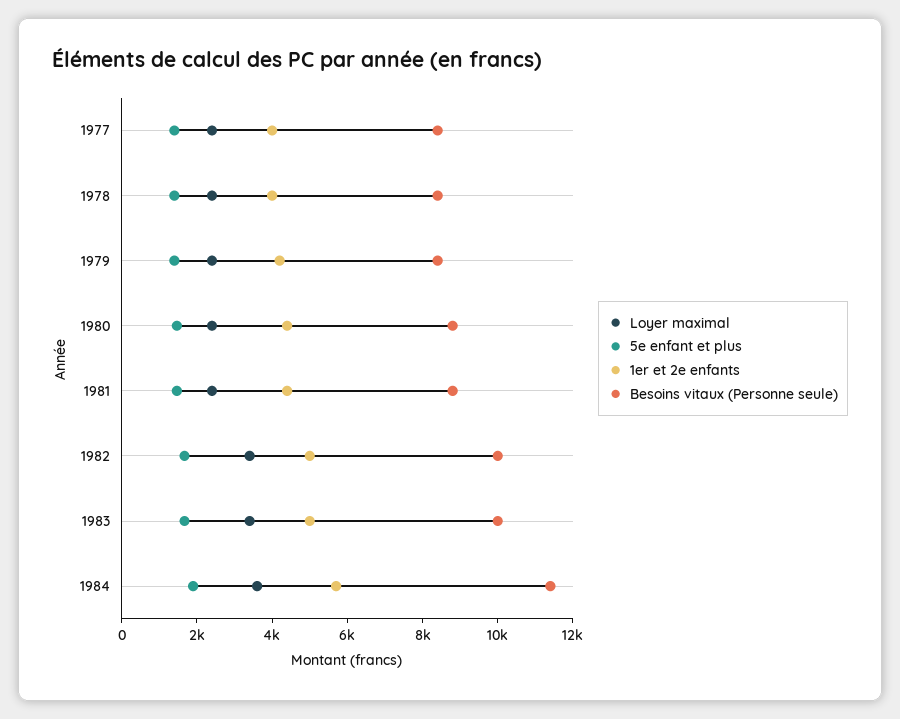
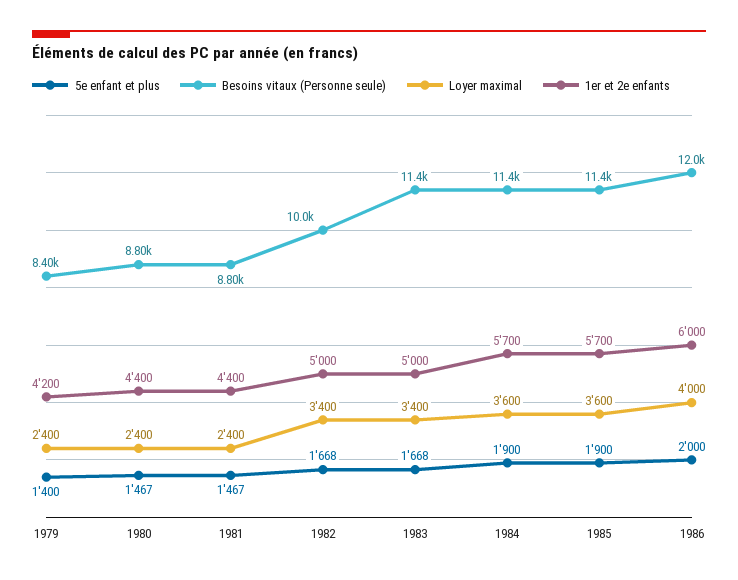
Loyer maximal, 1977: 2500 -> none
5e enfant et plus, 1977: 1500 -> none
1er et 2e enfants, 1977: 4000 -> none
Besoins vitaux (Personne seule), 1977: 8500 -> none
Loyer maximal, 1978: 2500 -> none
5e enfant et plus, 1978: 1500 -> none
1er et 2e enfants, 1978: 4000 -> none
Besoins vitaux (Personne seule), 1978: 8500 -> none
Besoins vitaux (Personne seule), 1983: 10000 -> 11400
5e enfant et plus, 1985: none -> 1900
Besoins vitaux (Personne seule), 1985: none -> 11400
Loyer maximal, 1985: none -> 3600
1er et 2e enfants, 1985: none -> 5700
5e enfant et plus, 1986: none -> 2000
Besoins vitaux (Personne seule), 1986: none -> 12000
Loyer maximal, 1986: none -> 4000
1er et 2e enfants, 1986: none -> 6000

